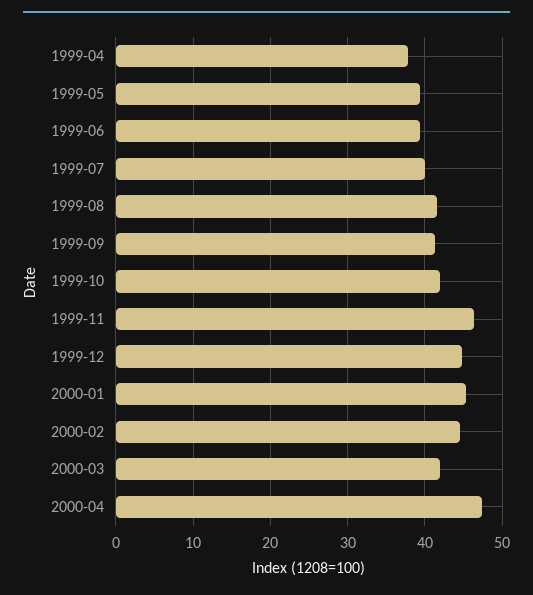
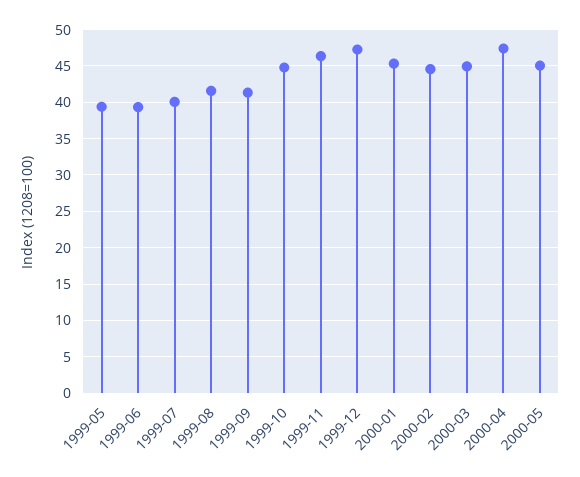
1999-04: 38 -> none
1999-10: 42 -> 45
1999-12: 45 -> 47
2000-03: 42 -> 45
2000-05: none -> 45

